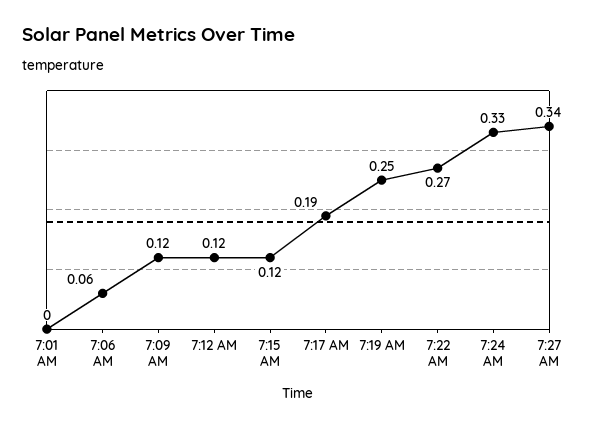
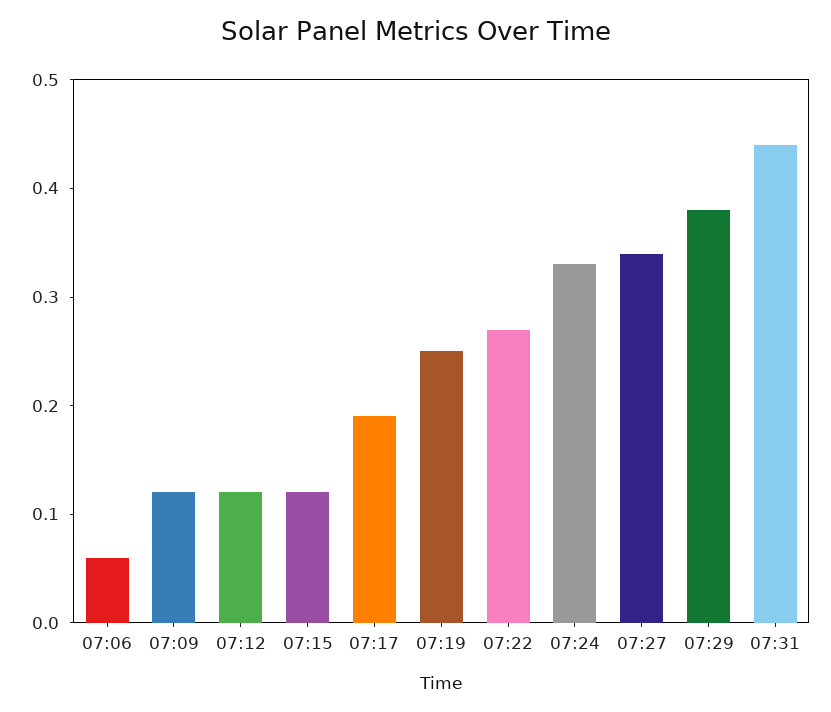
7:01 AM: 0 -> none
07:29: none -> 0.38
07:31: none -> 0.44

